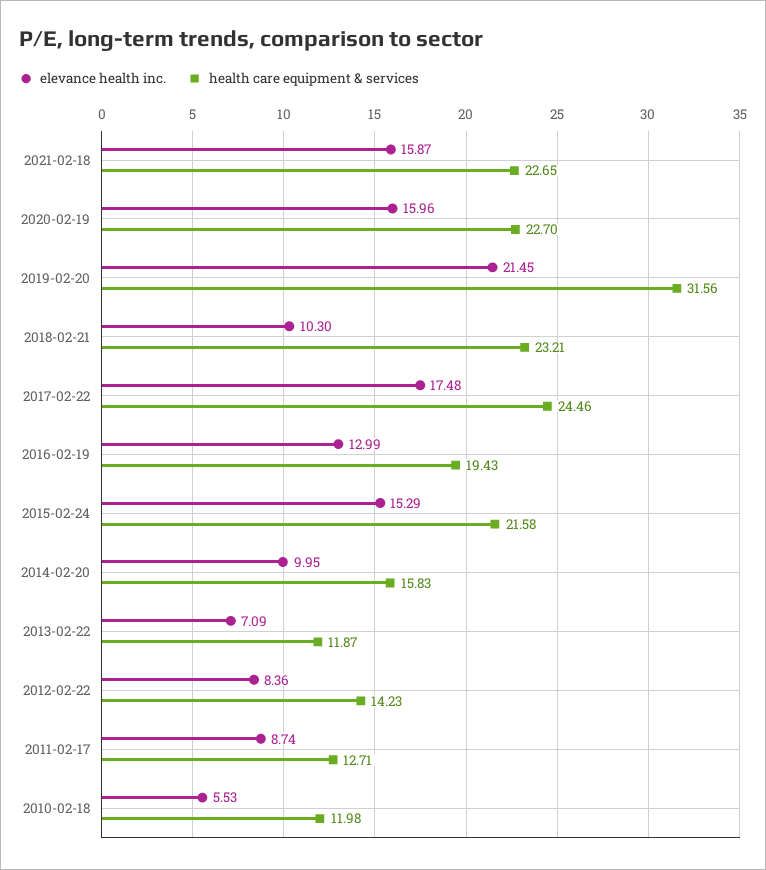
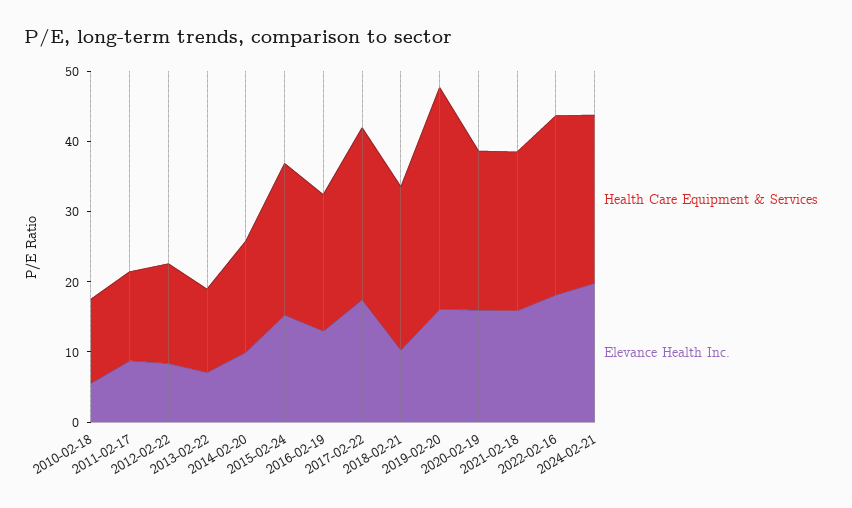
elevance health inc., 2019-02-20: 21.45 -> 16
health care equipment & services, 2022-02-16: none -> 26
elevance health inc., 2022-02-16: none -> 18
health care equipment & services, 2024-02-21: none -> 24
elevance health inc., 2024-02-21: none -> 20

